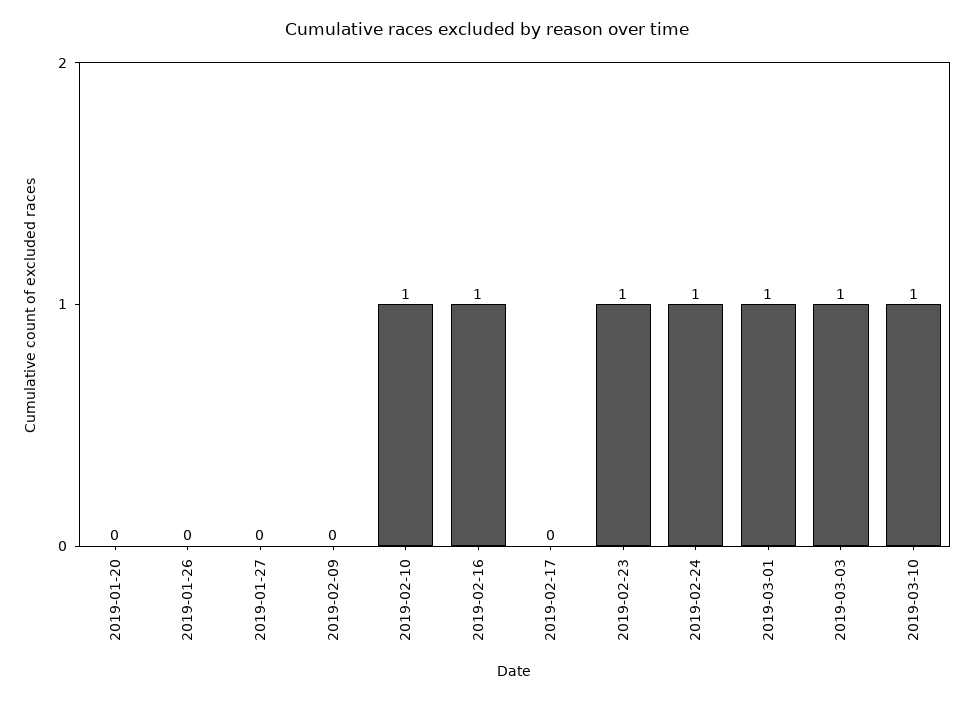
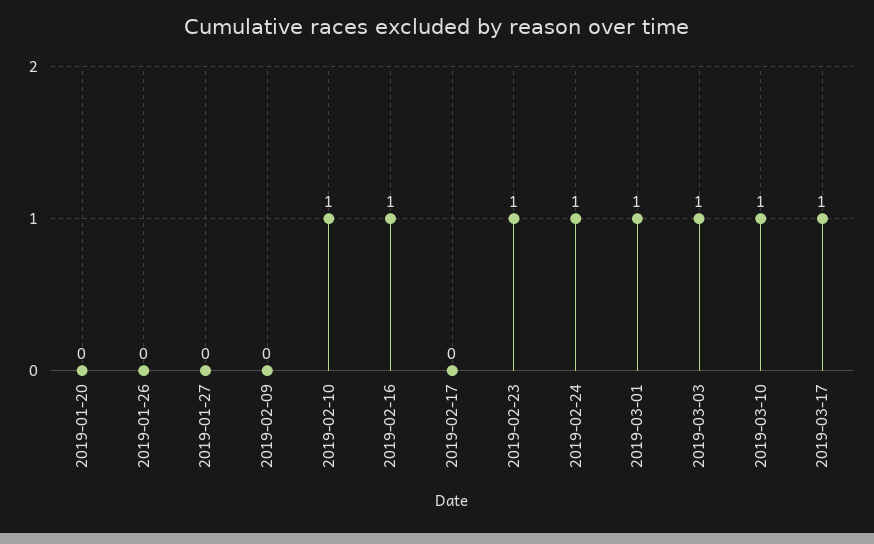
2019-03-17: none -> 1

